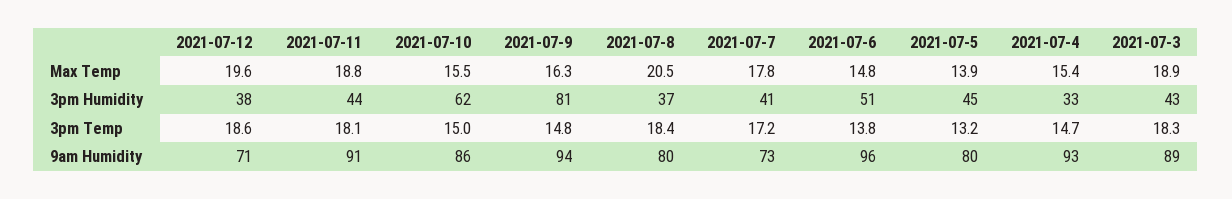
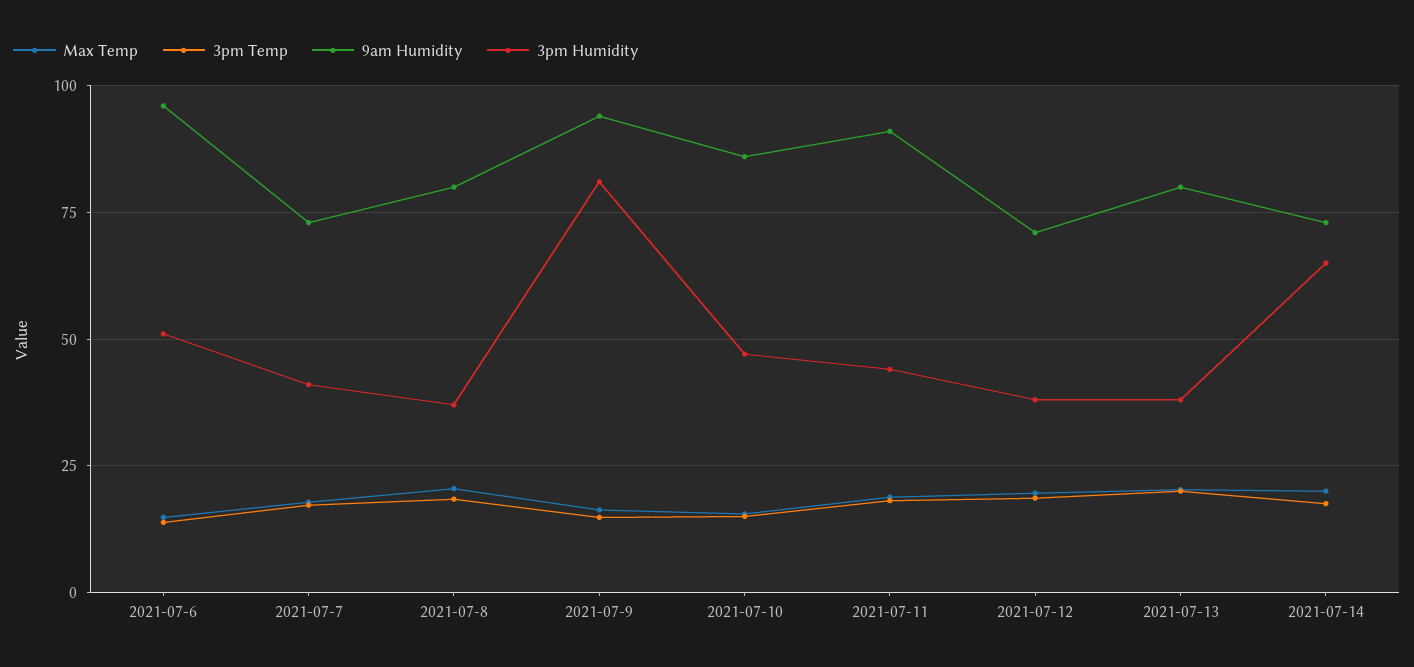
Max Temp, 2021-07-5: 13.9 -> none
Max Temp, 2021-07-4: 15.4 -> none
Max Temp, 2021-07-3: 18.9 -> none
3pm Humidity, 2021-07-10: 62 -> 47.5
3pm Humidity, 2021-07-5: 45 -> none
3pm Humidity, 2021-07-4: 33 -> none
3pm Humidity, 2021-07-3: 43 -> none
3pm Temp, 2021-07-5: 13.2 -> none
3pm Temp, 2021-07-4: 14.7 -> none
3pm Temp, 2021-07-3: 18.3 -> none
9am Humidity, 2021-07-5: 80 -> none
9am Humidity, 2021-07-4: 93 -> none
9am Humidity, 2021-07-3: 89 -> none
Max Temp, 2021-07-13: none -> 20
3pm Temp, 2021-07-13: none -> 20
9am Humidity, 2021-07-13: none -> 80
3pm Humidity, 2021-07-13: none -> 37.5
Max Temp, 2021-07-14: none -> 20
3pm Temp, 2021-07-14: none -> 17.5
9am Humidity, 2021-07-14: none -> 72.5
3pm Humidity, 2021-07-14: none -> 65

